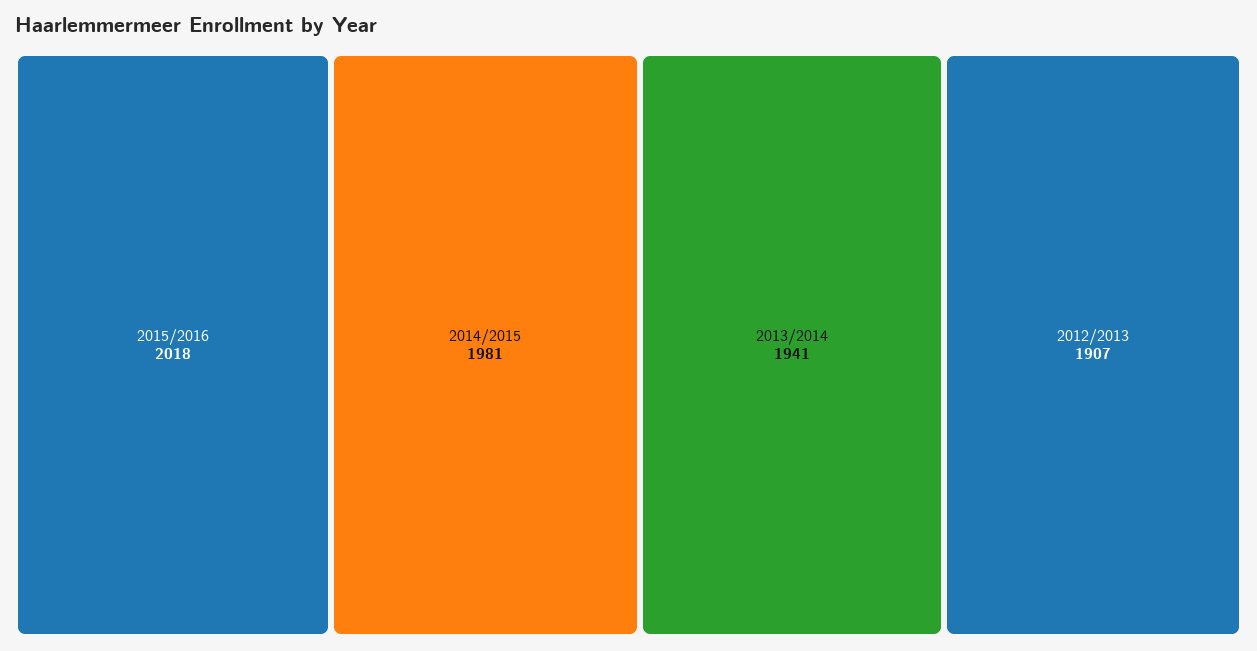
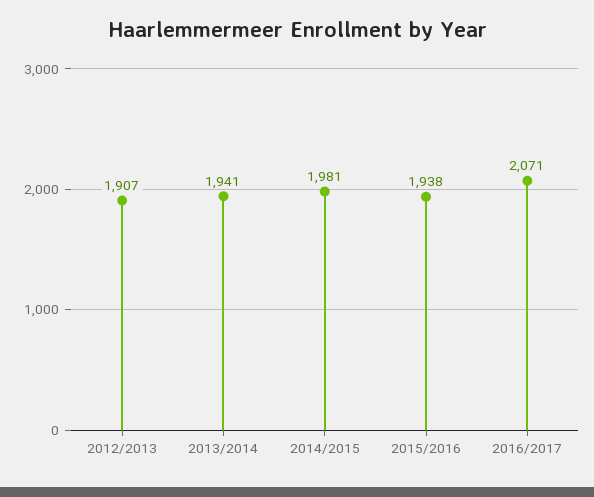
2015/2016: 2018 -> 1938
2016/2017: none -> 2071

